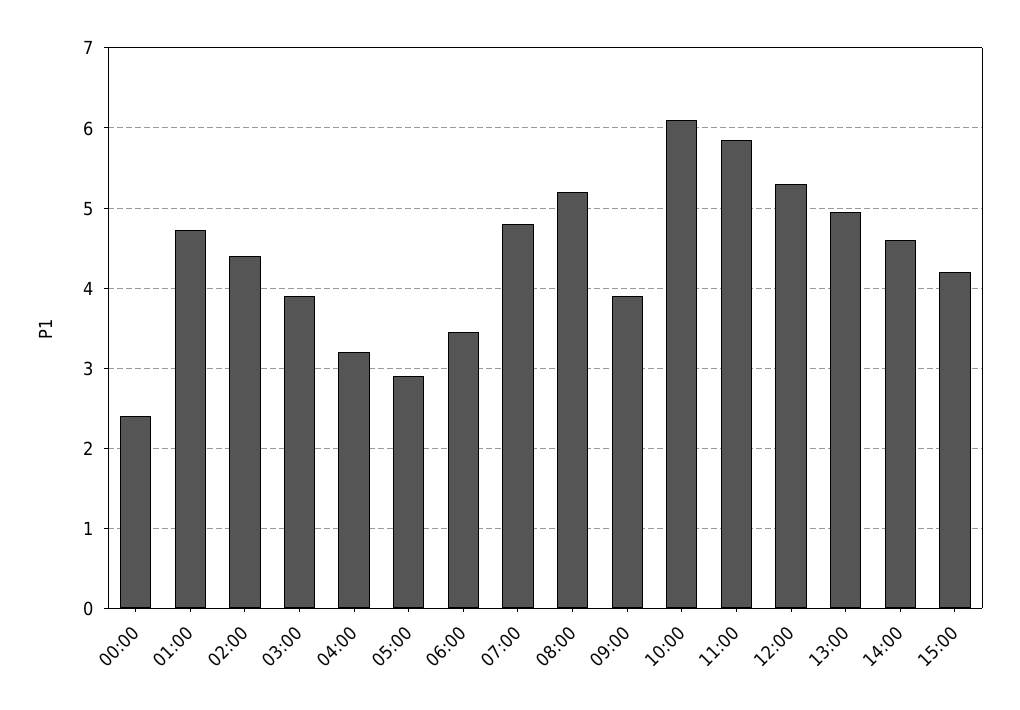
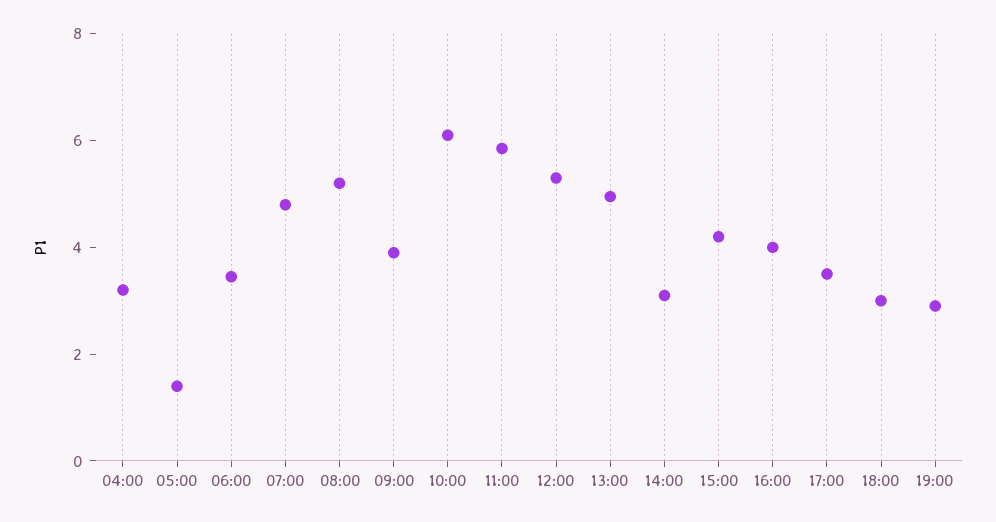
00:00: 2.4 -> none
01:00: 4.7 -> none
02:00: 4.4 -> none
03:00: 3.9 -> none
05:00: 2.9 -> 1.5
14:00: 4.6 -> 3
16:00: none -> 4
17:00: none -> 3.5
18:00: none -> 3
19:00: none -> 3

